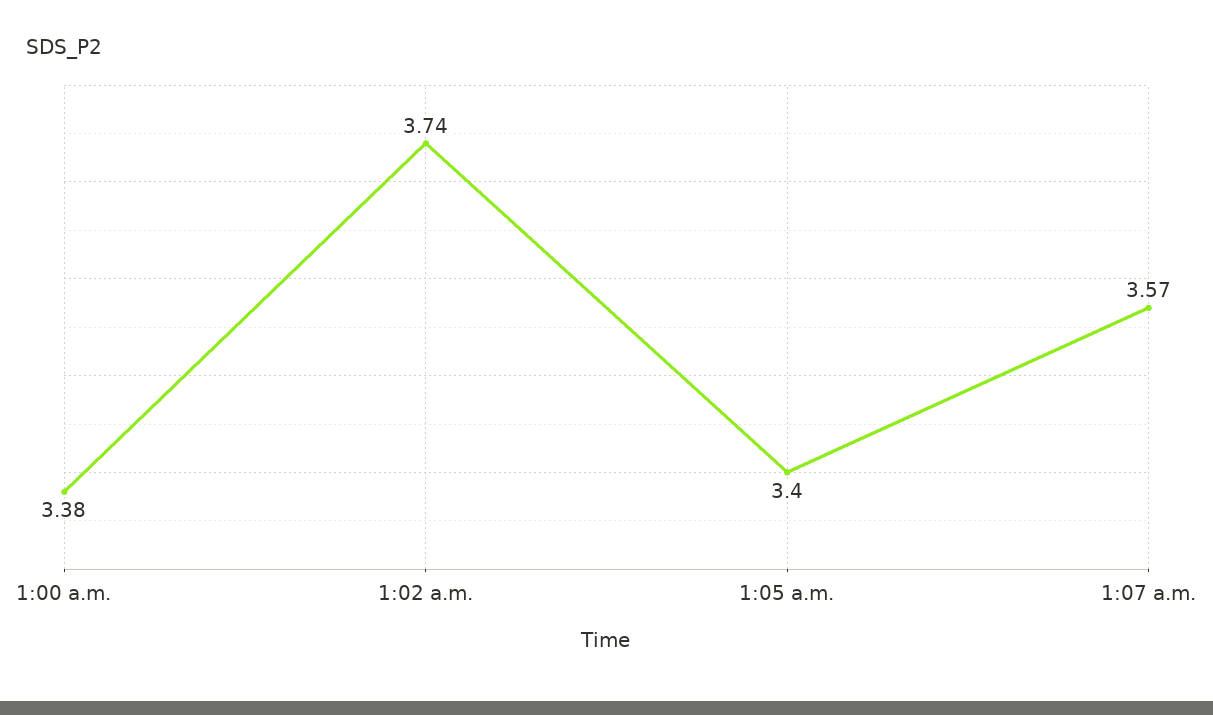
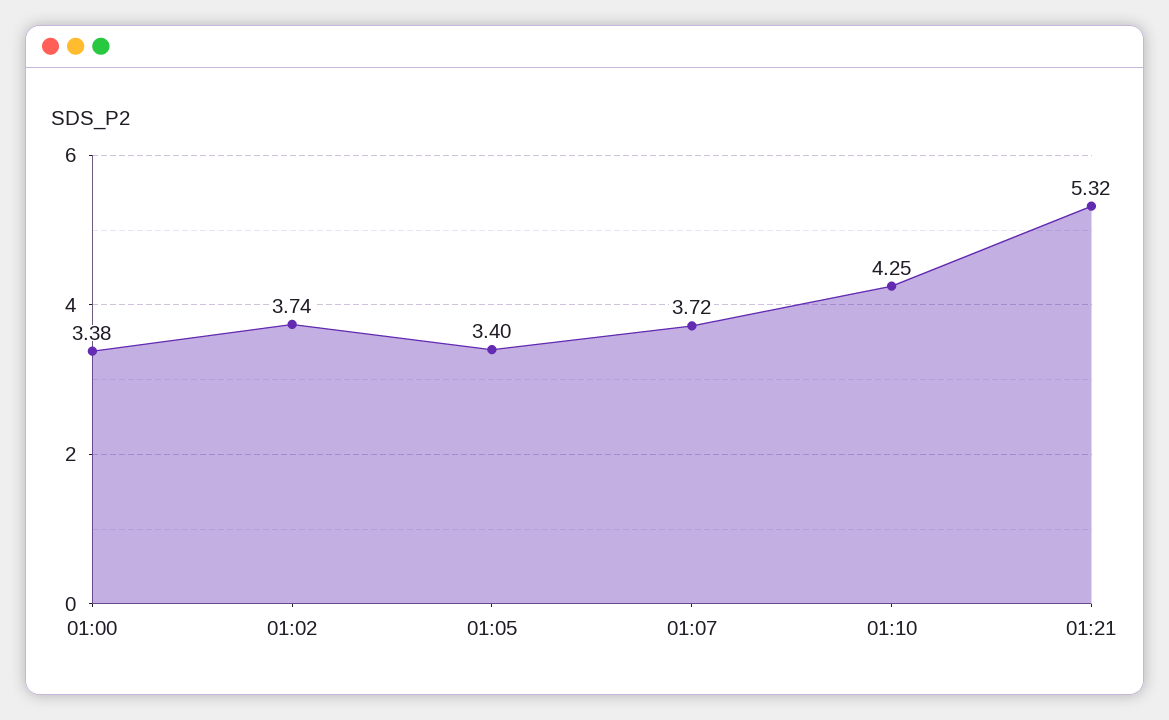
1:07 a.m.: 3.57 -> 3.72
01:10: none -> 4.25
01:21: none -> 5.32

